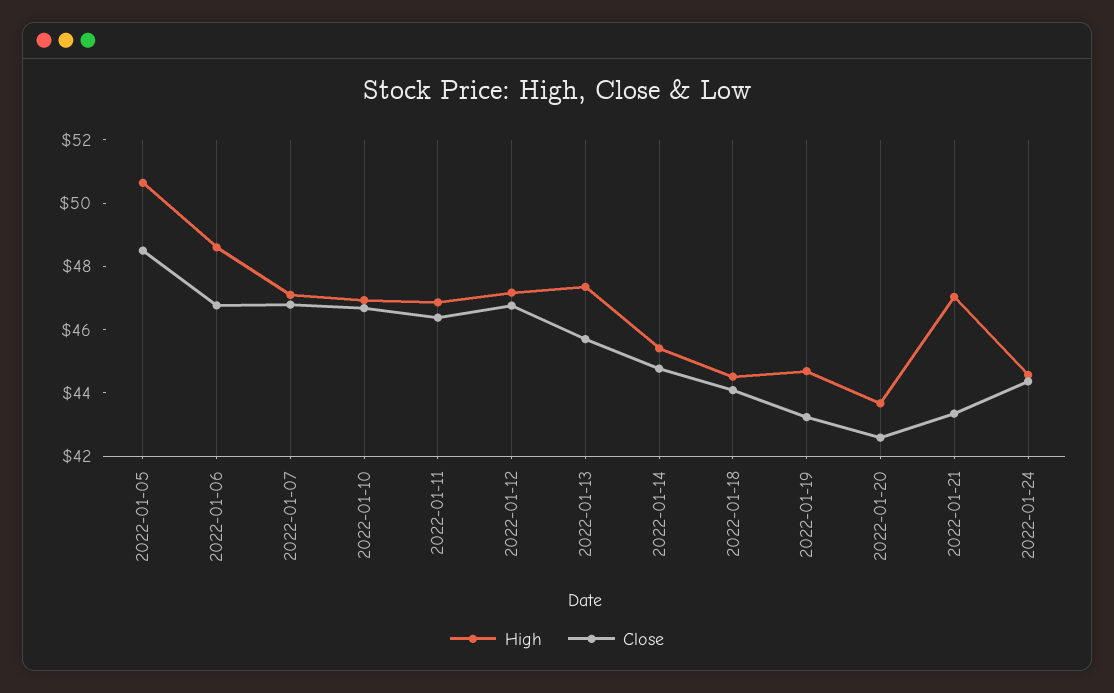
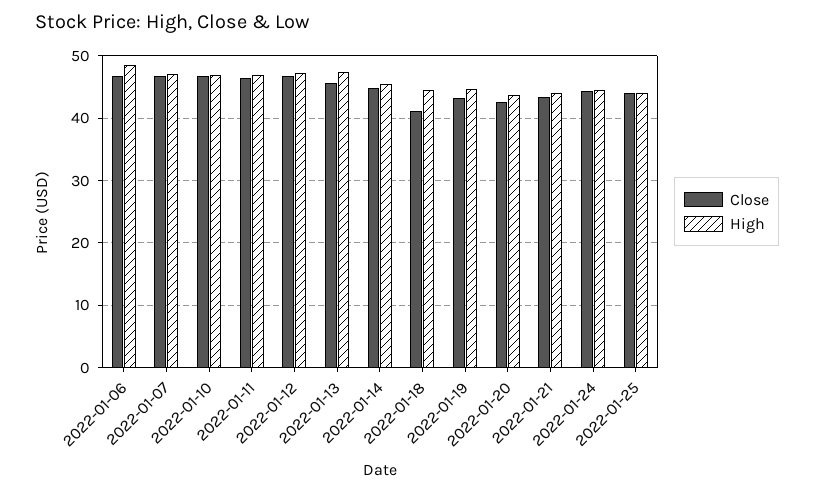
High, 2022-01-05: 50.5 -> none
Close, 2022-01-05: 48.5 -> none
Close, 2022-01-18: 44 -> 41
High, 2022-01-21: 47 -> 44
Close, 2022-01-25: none -> 44
High, 2022-01-25: none -> 44

